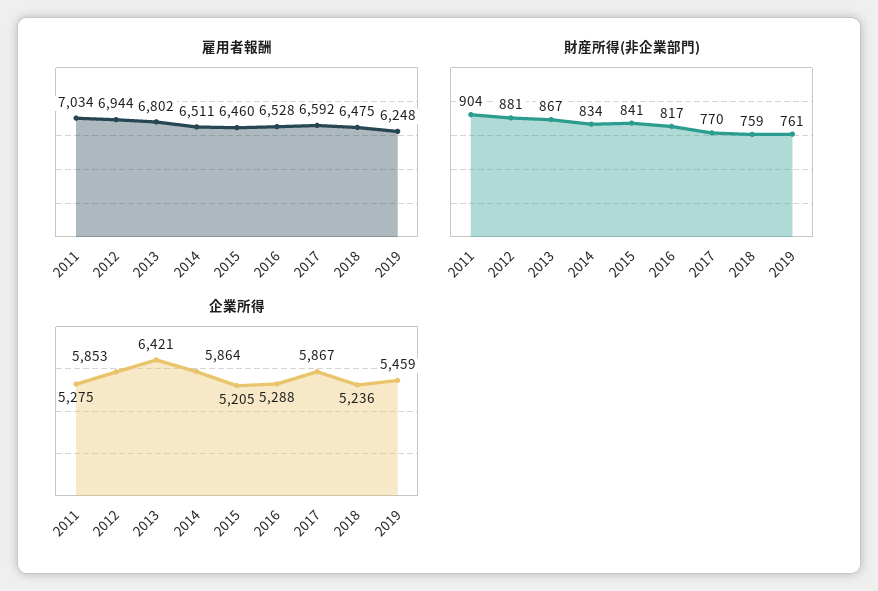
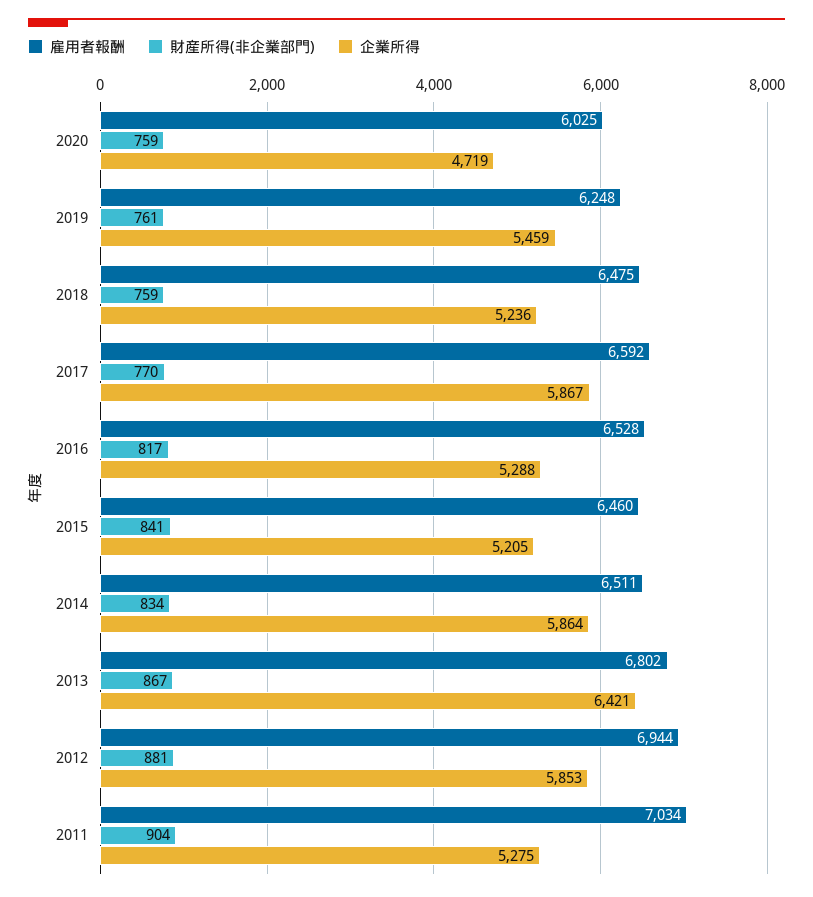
雇用者報酬, 2020: none -> 6025
財産所得(非企業部門), 2020: none -> 759
企業所得, 2020: none -> 4719

